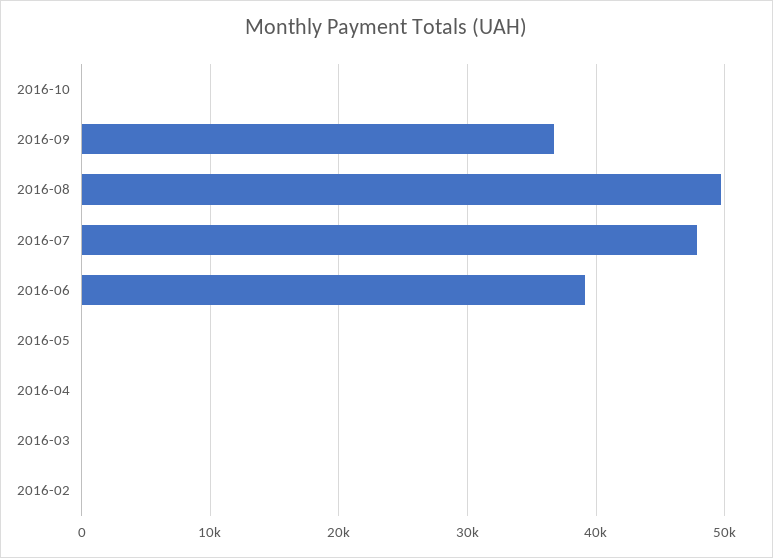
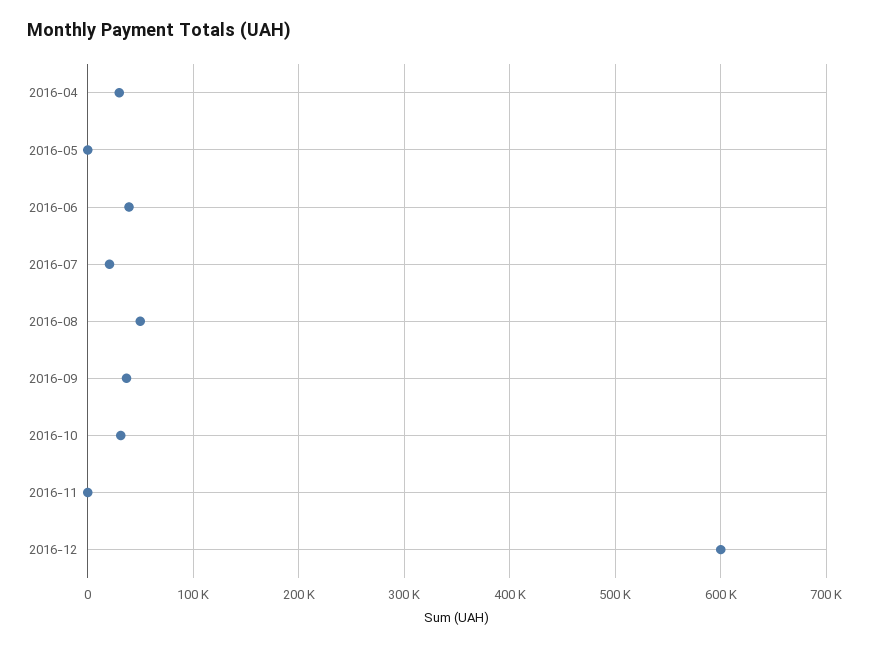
2016-10: 0 -> 30000
2016-07: 48000 -> 20000
2016-04: 0 -> 30000
2016-03: 0 -> none
2016-02: 0 -> none
2016-11: none -> 0
2016-12: none -> 600000

